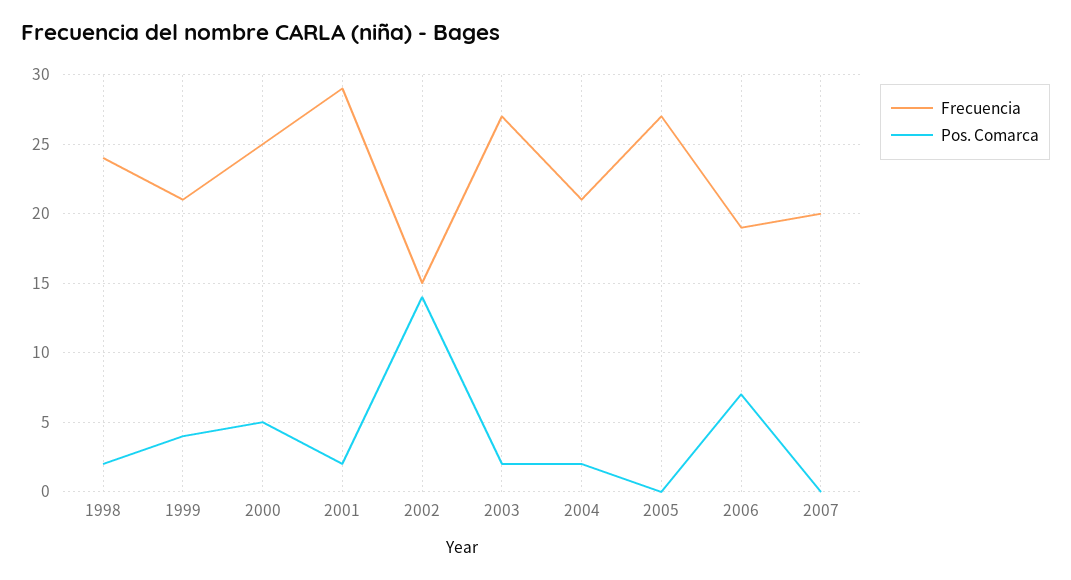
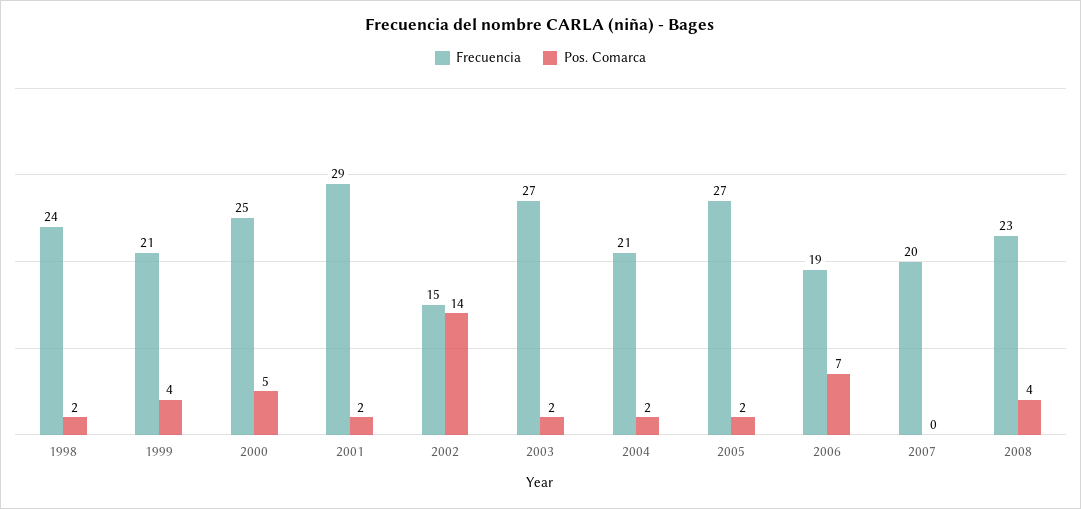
Pos. Comarca, 2005: 0 -> 2
Frecuencia, 2008: none -> 23
Pos. Comarca, 2008: none -> 4

